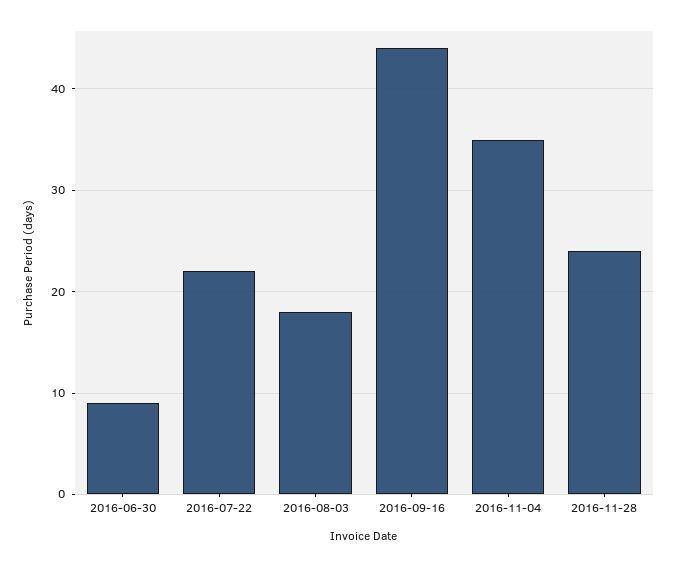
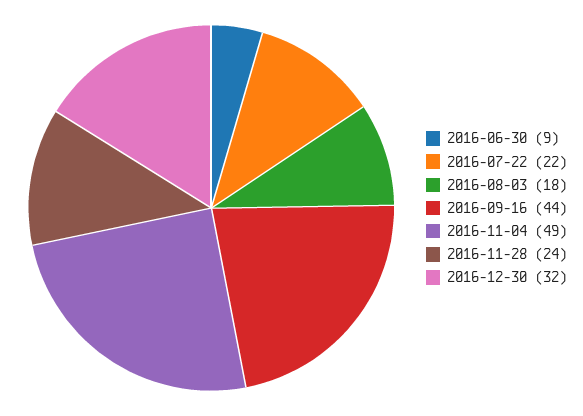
2016-11-04: 35 -> 49
2016-12-30: none -> 32

